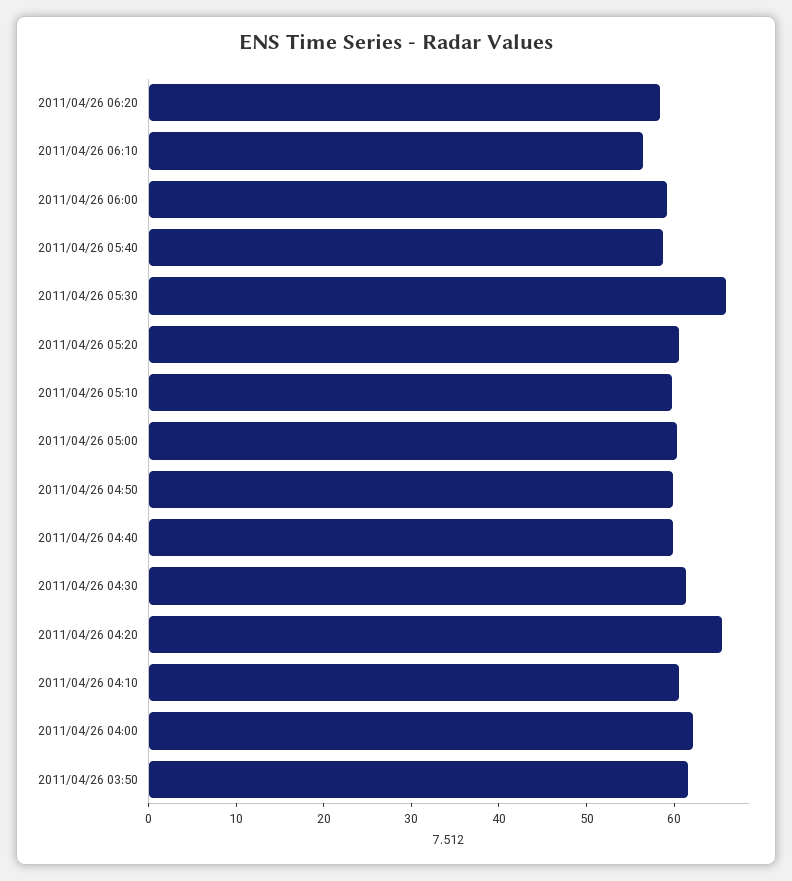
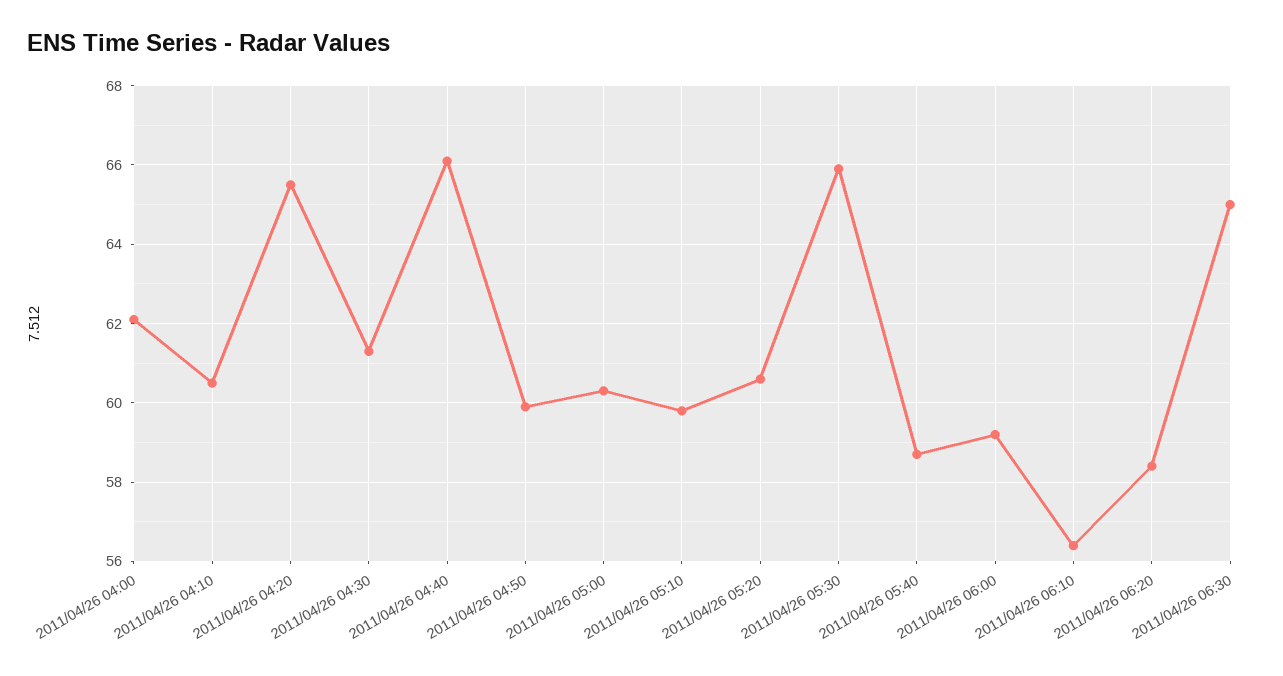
2011/04/26 04:40: 60 -> 66
2011/04/26 03:50: 62 -> none
2011/04/26 06:30: none -> 65

